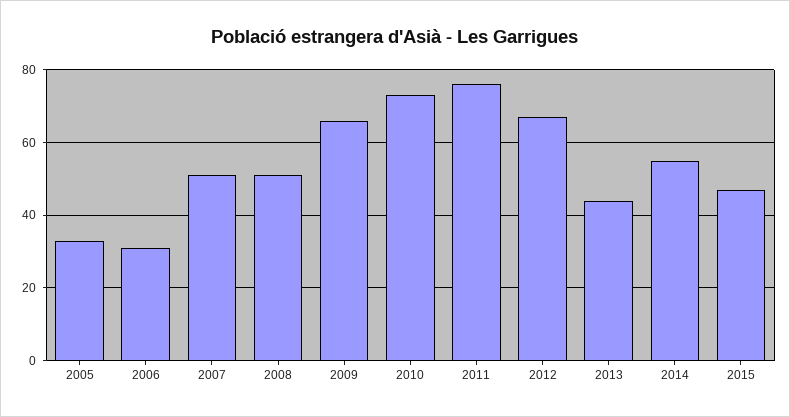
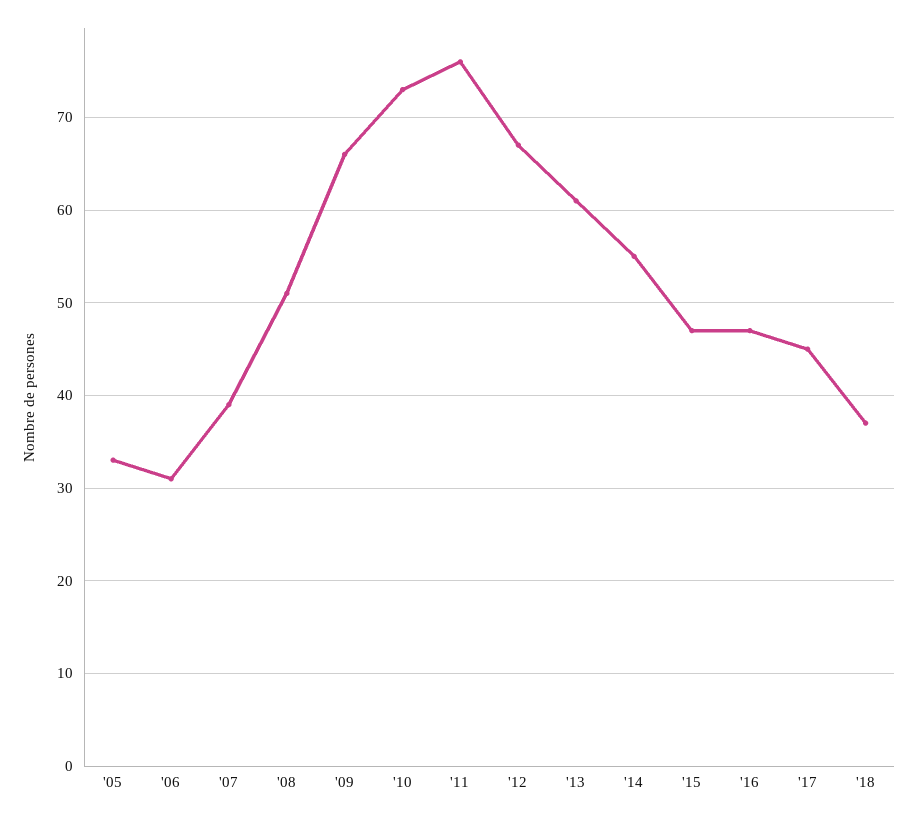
2007: 50 -> 39
2013: 45 -> 61
'16: none -> 47
'17: none -> 45
'18: none -> 37

